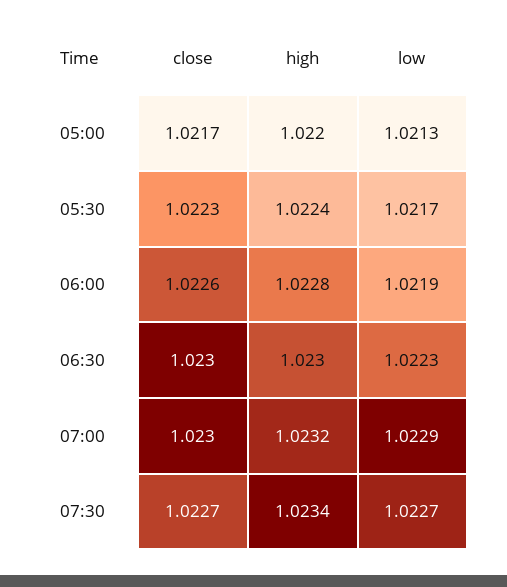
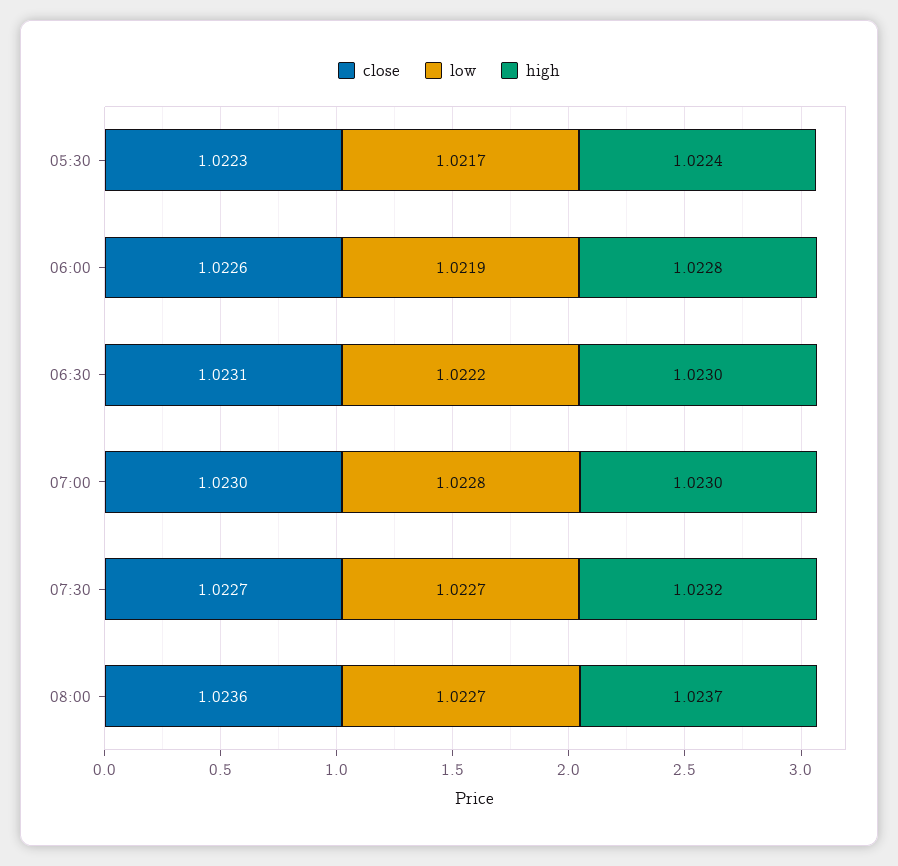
close, 05:00: 1.0217 -> none
high, 05:00: 1.022 -> none
low, 05:00: 1.0213 -> none
close, 06:30: 1.023 -> 1.0231
low, 06:30: 1.0223 -> 1.0222
high, 07:00: 1.0232 -> 1.023
low, 07:00: 1.0229 -> 1.0228
high, 07:30: 1.0234 -> 1.0232
close, 08:00: none -> 1.0236
low, 08:00: none -> 1.0227
high, 08:00: none -> 1.0237

